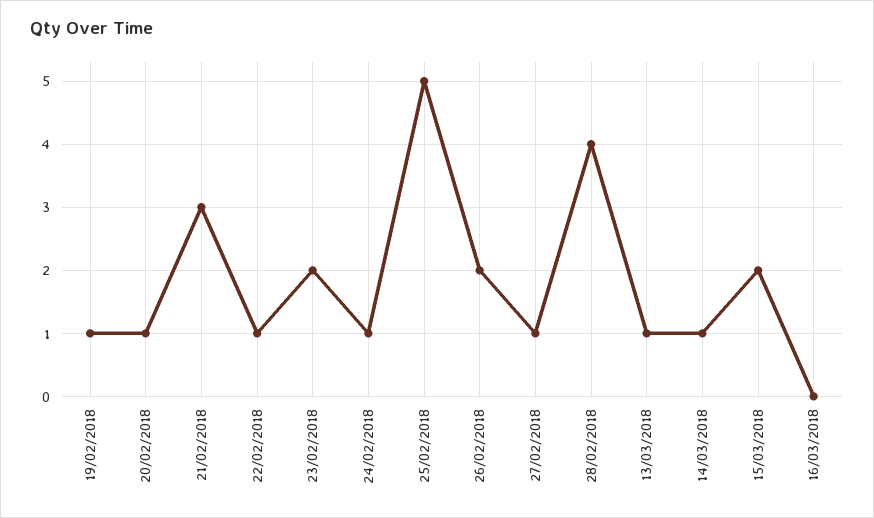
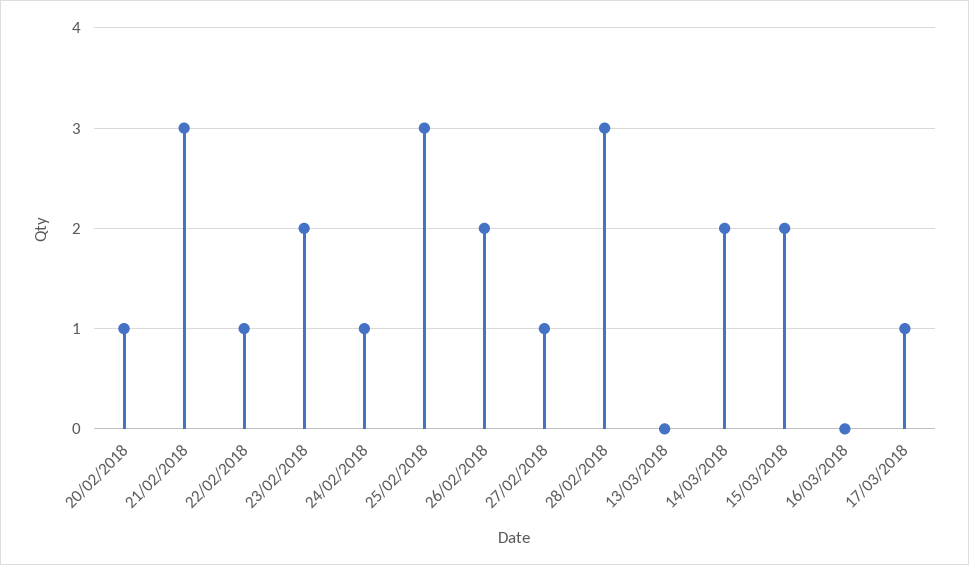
19/02/2018: 1 -> none
25/02/2018: 5 -> 3
28/02/2018: 4 -> 3
13/03/2018: 1 -> 0
14/03/2018: 1 -> 2
17/03/2018: none -> 1

